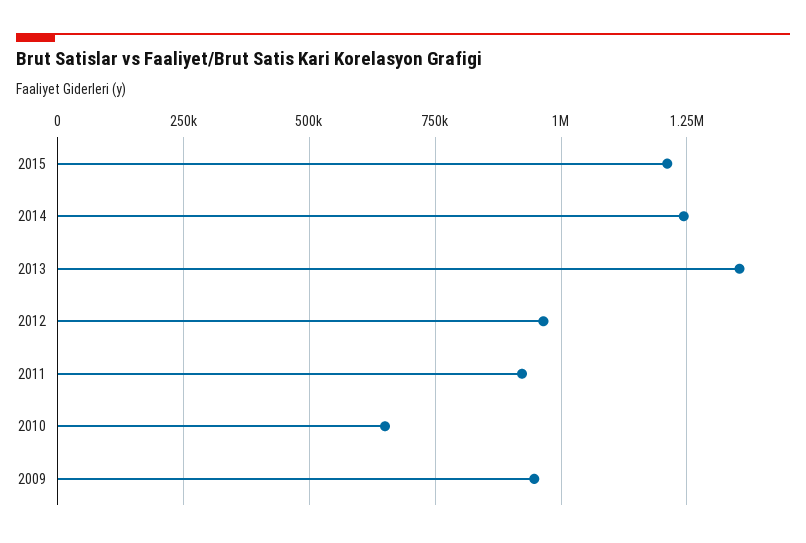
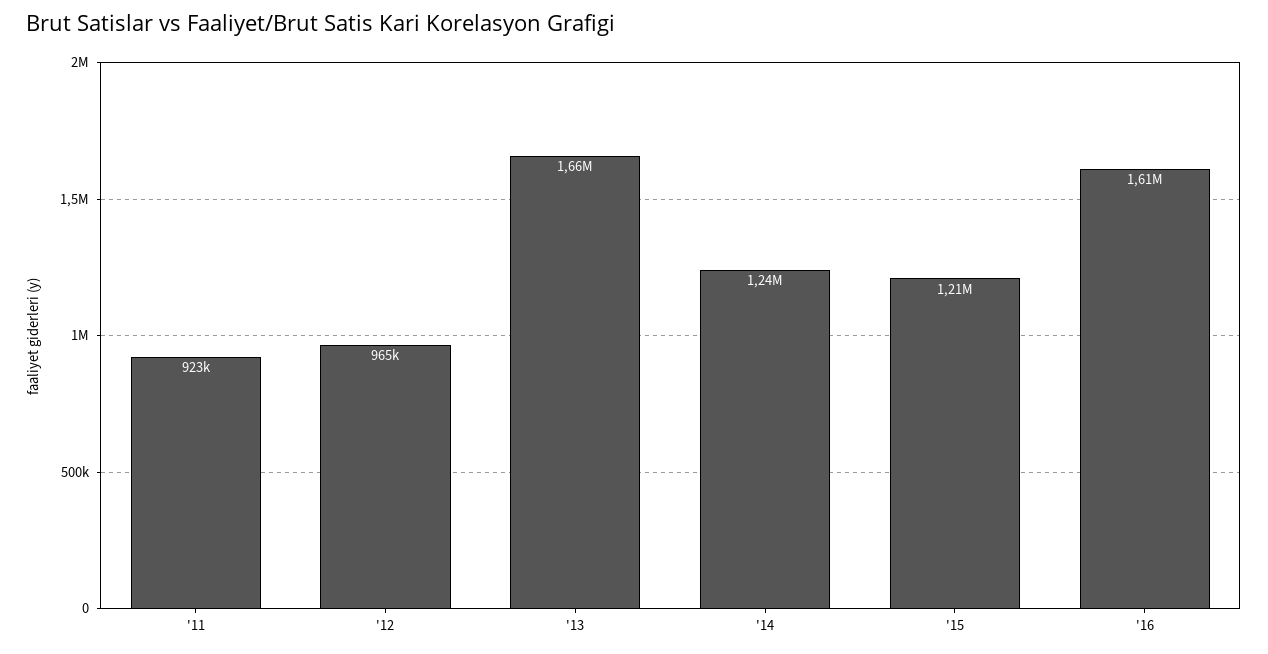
2013: 1350000 -> 1660000
2010: 650000 -> none
2009: 950000 -> none
'16: none -> 1610000

